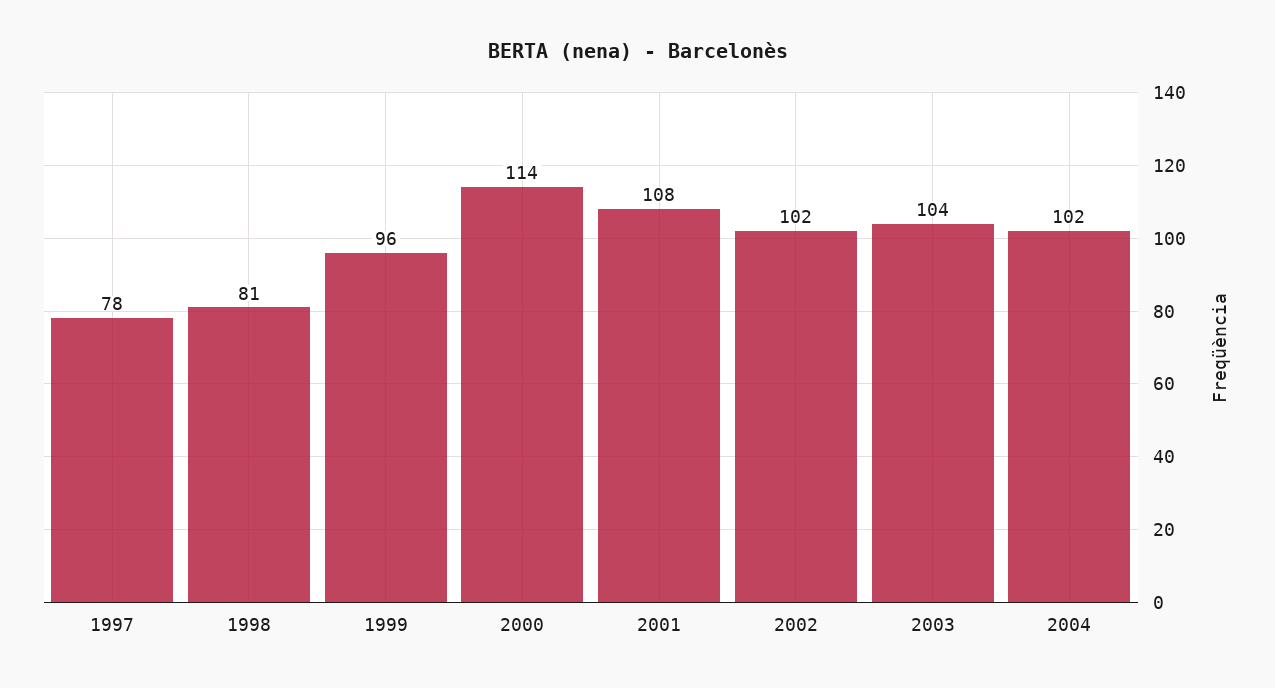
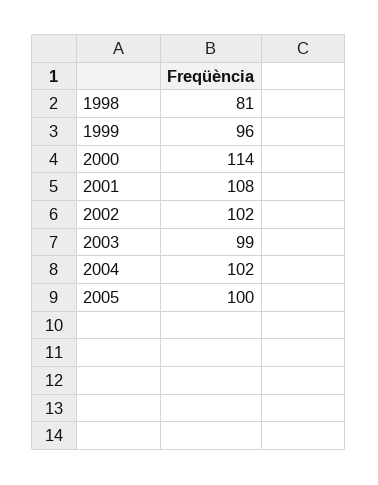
1997: 78 -> none
2003: 104 -> 99
2005: none -> 100

